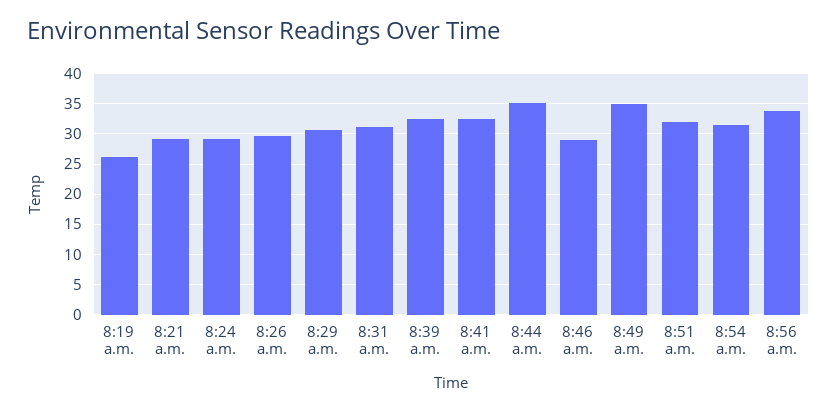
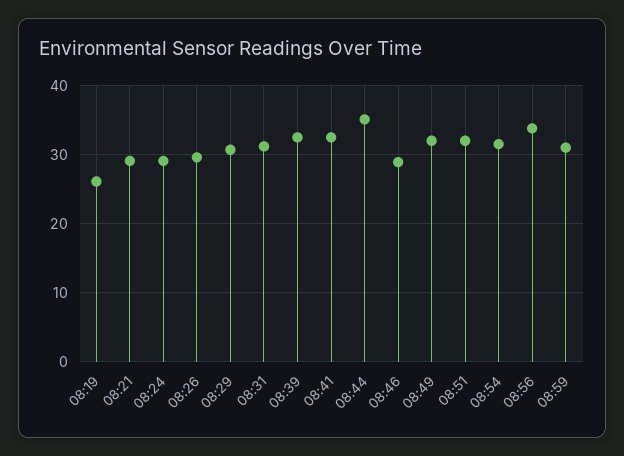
8:49 a.m.: 35 -> 32
08:59: none -> 31

